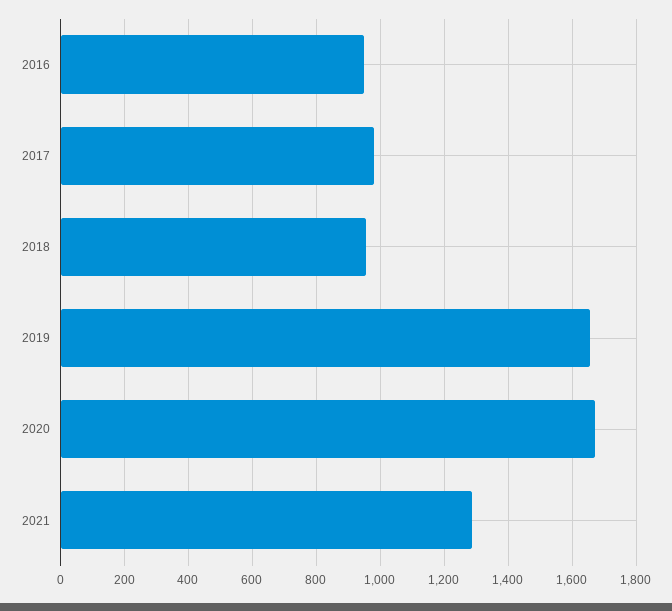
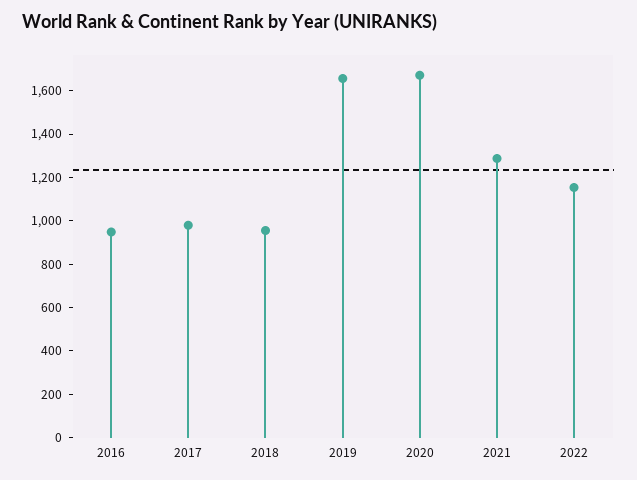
2022: none -> 1150

